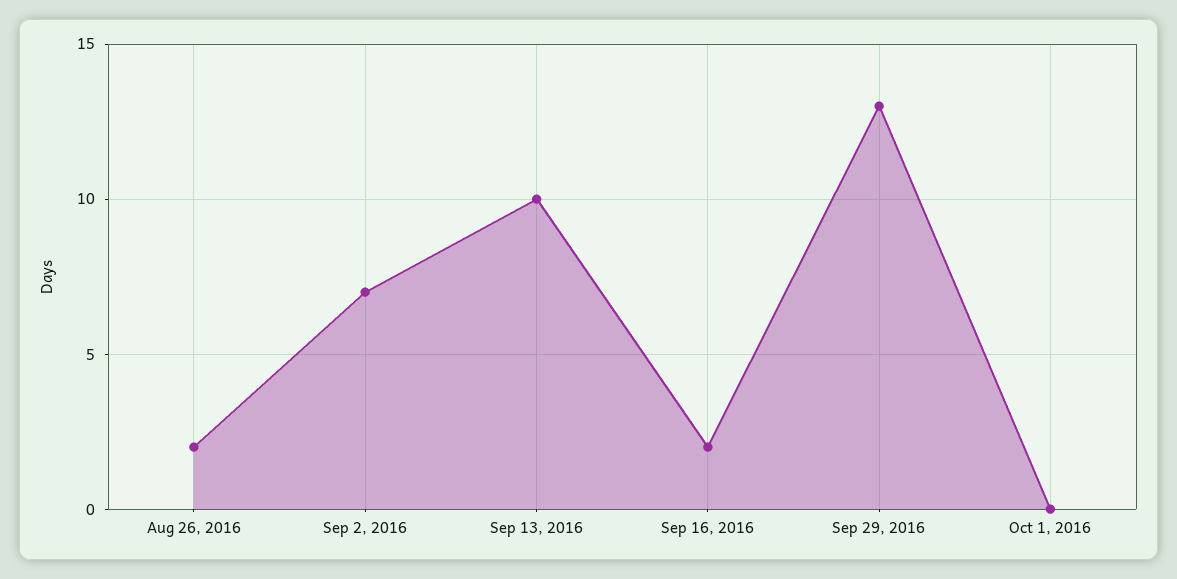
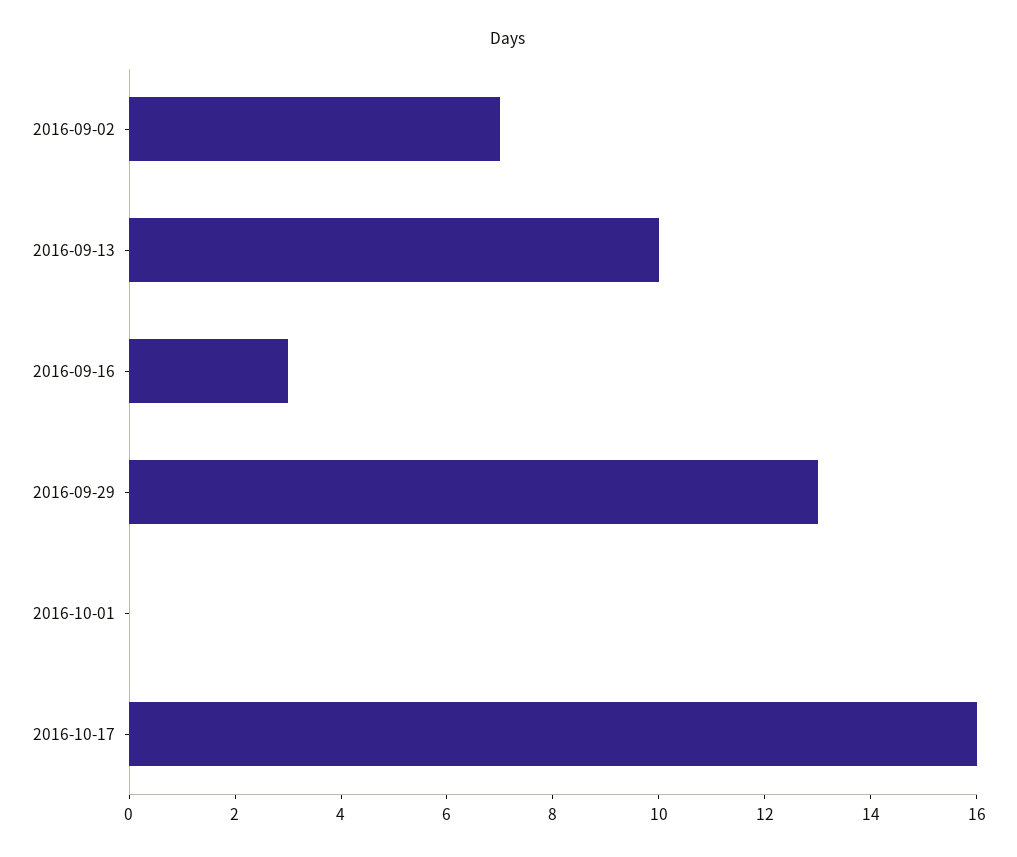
Aug 26, 2016: 2 -> none
Sep 16, 2016: 2 -> 3
2016-10-17: none -> 16

